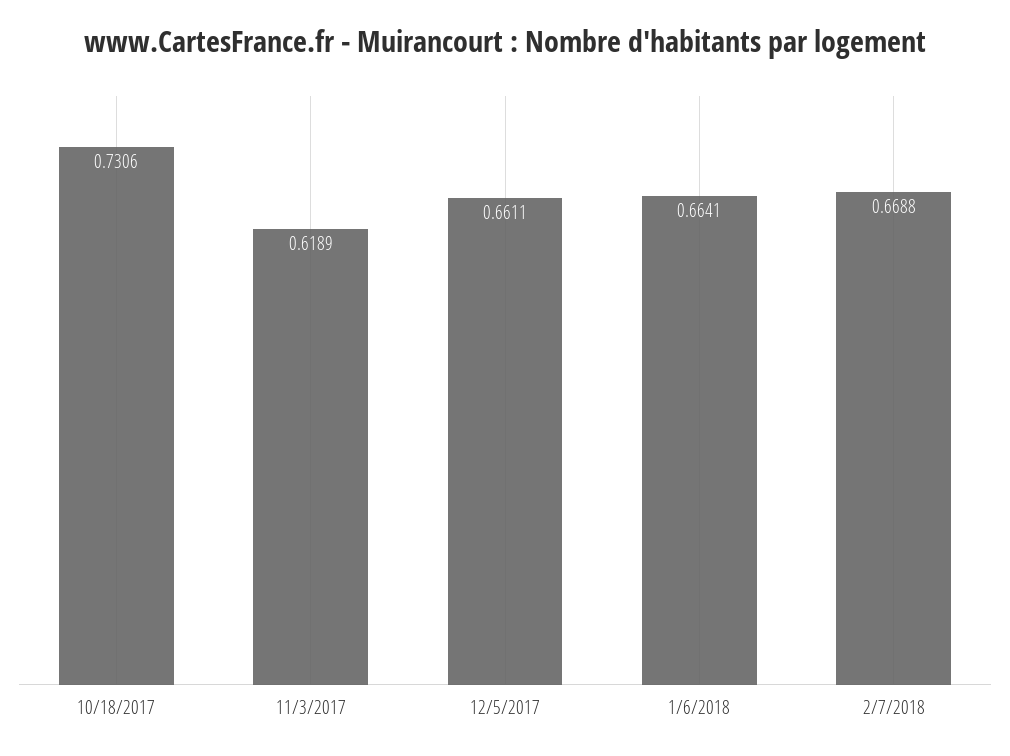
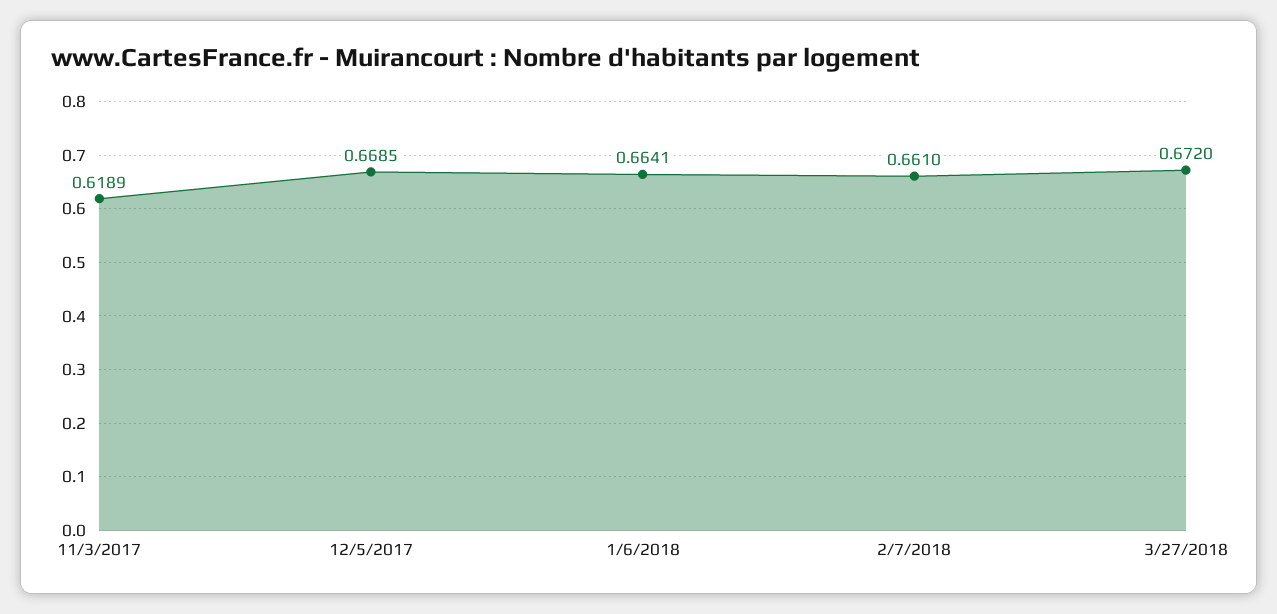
10/18/2017: 0.7306 -> none
12/5/2017: 0.6611 -> 0.6685
2/7/2018: 0.6688 -> 0.661
3/27/2018: none -> 0.672

